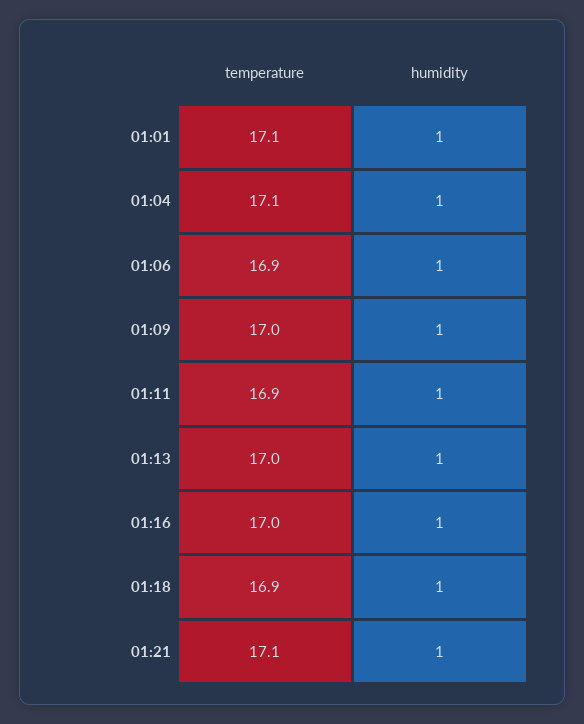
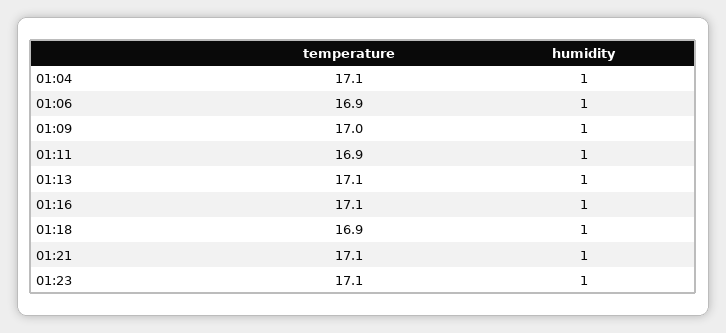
temperature, 01:01: 17.1 -> none
humidity, 01:01: 1 -> none
temperature, 01:13: 17 -> 17.1
temperature, 01:16: 17 -> 17.1
temperature, 01:23: none -> 17.1
humidity, 01:23: none -> 1

